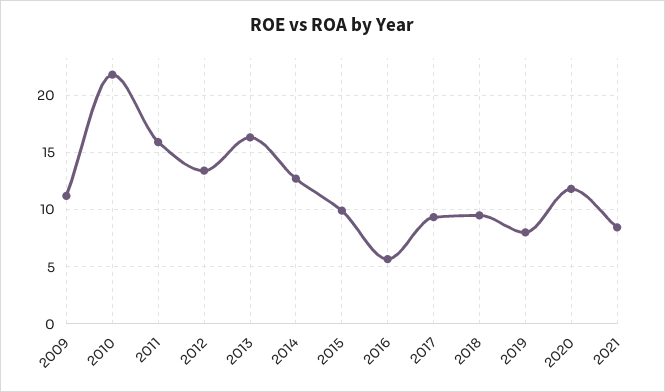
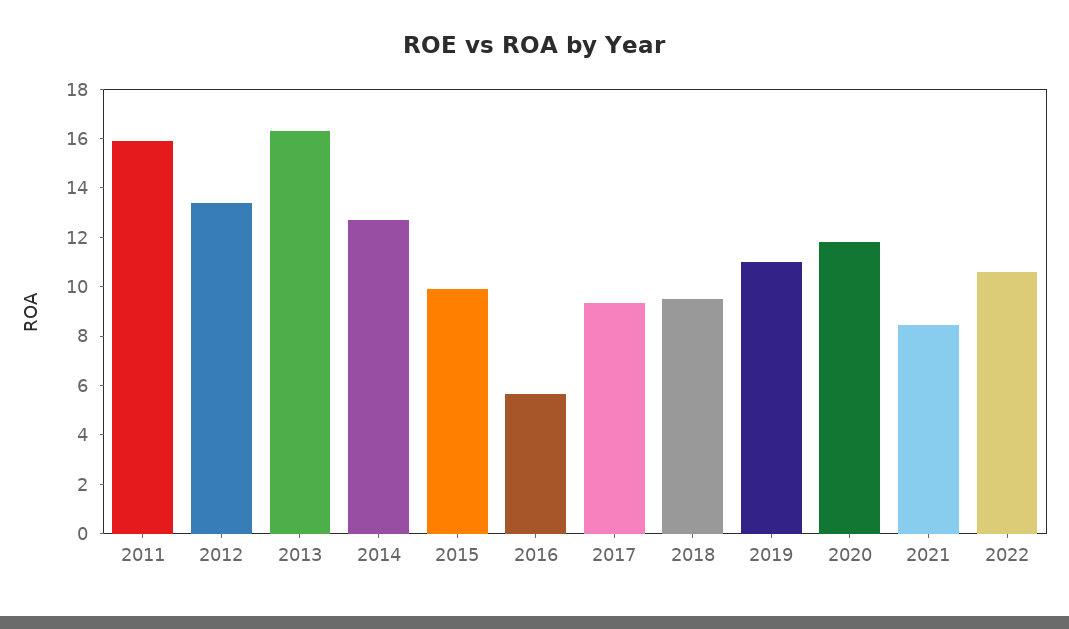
2009: 11 -> none
2010: 22 -> none
2019: 8 -> 11
2022: none -> 10.5

